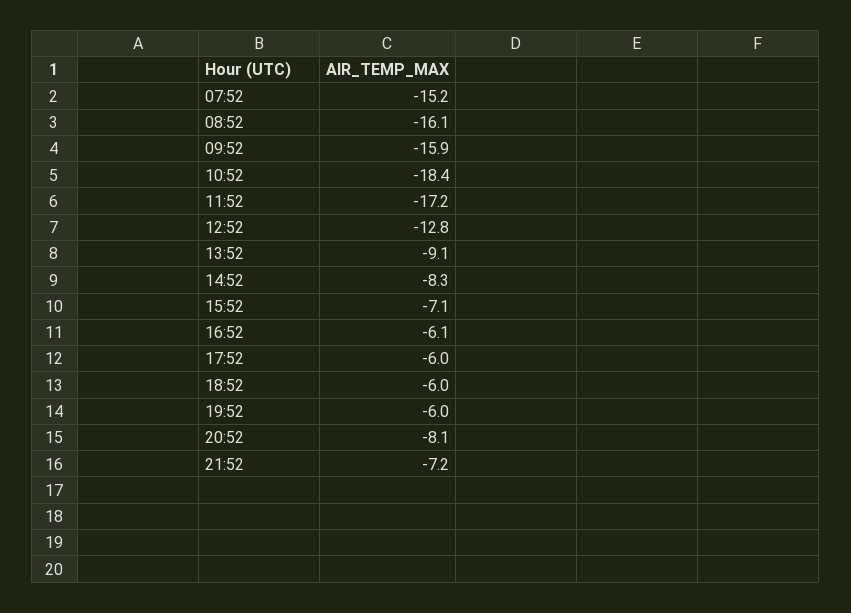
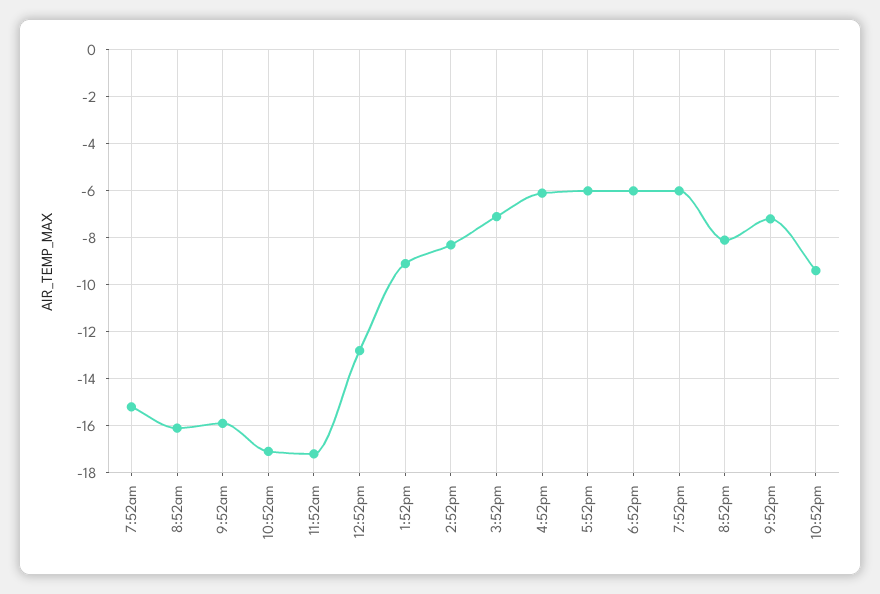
10:52: -18.4 -> -17
10:52pm: none -> -9.5

